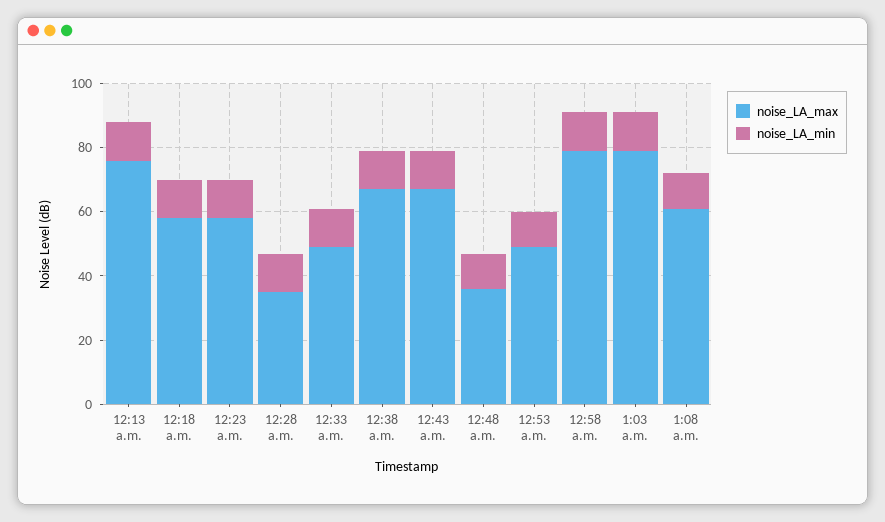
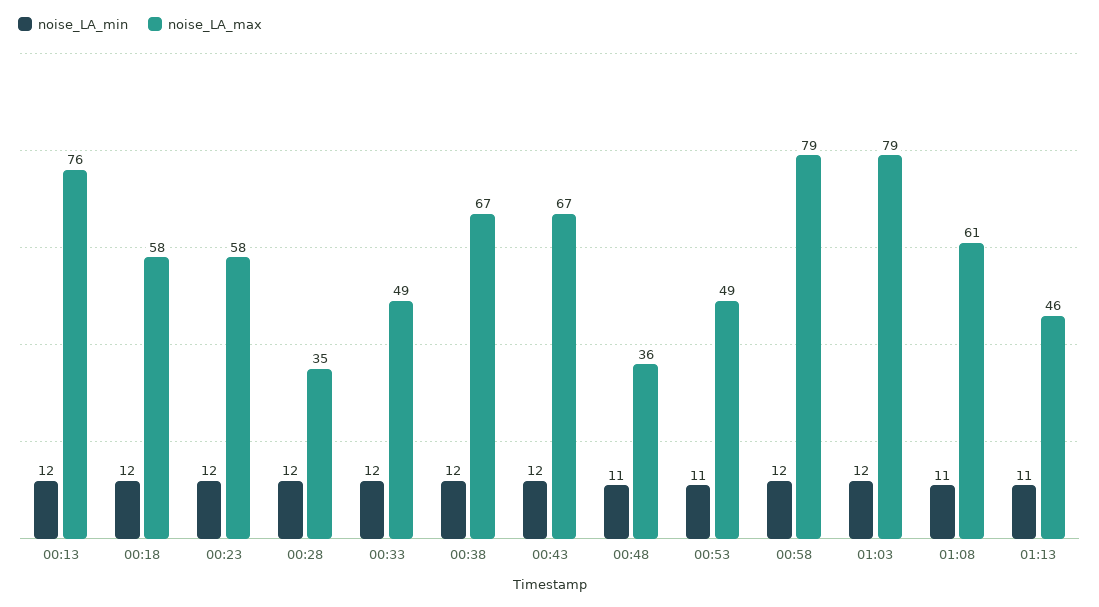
noise_LA_min, 01:13: none -> 11
noise_LA_max, 01:13: none -> 46

